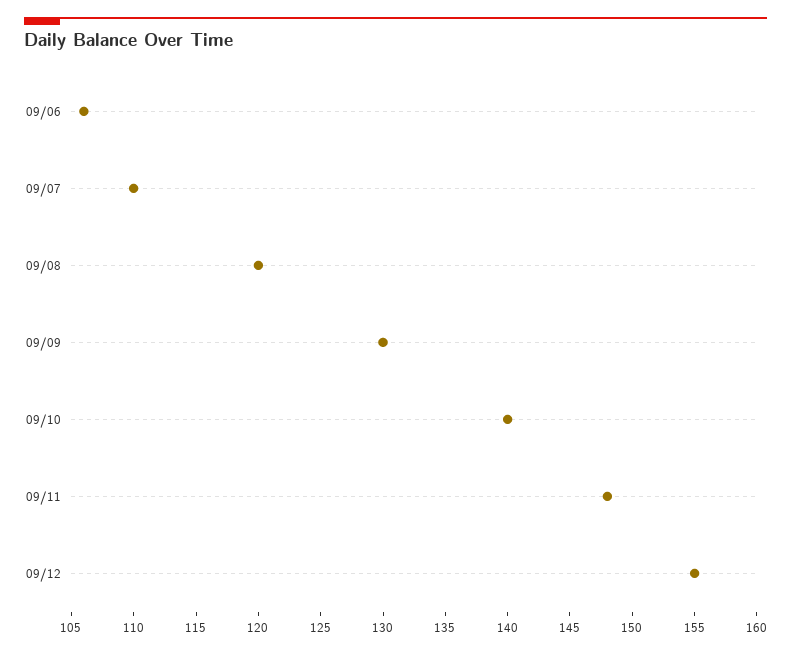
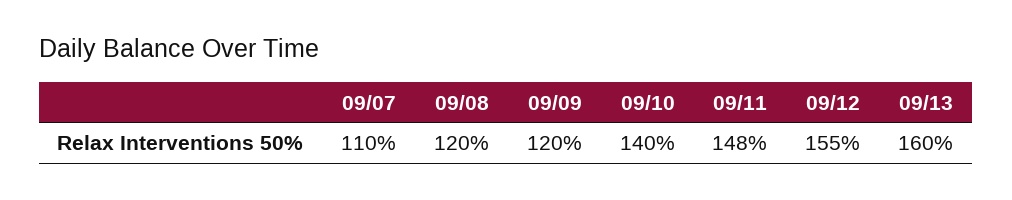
09/06: 106 -> none
09/09: 130 -> 120
09/13: none -> 160

